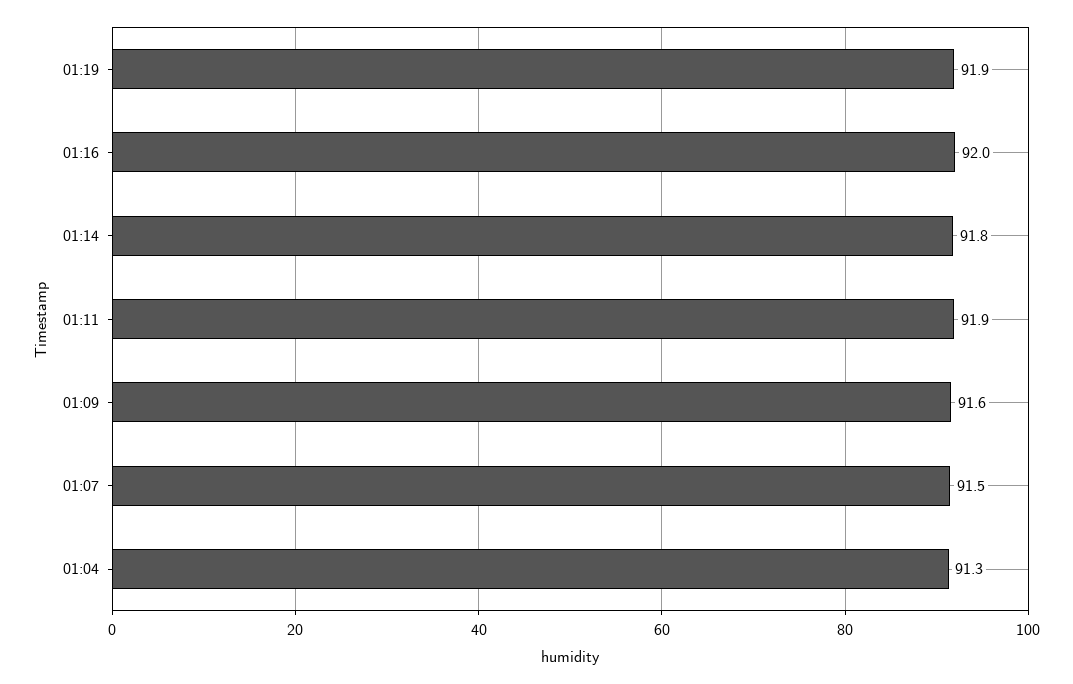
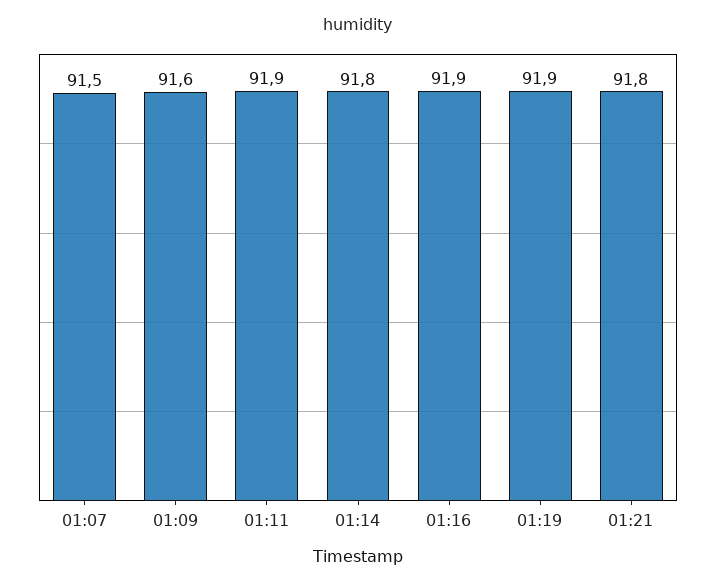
01:16: 92 -> 91.9
01:04: 91.3 -> none
01:21: none -> 91.8

